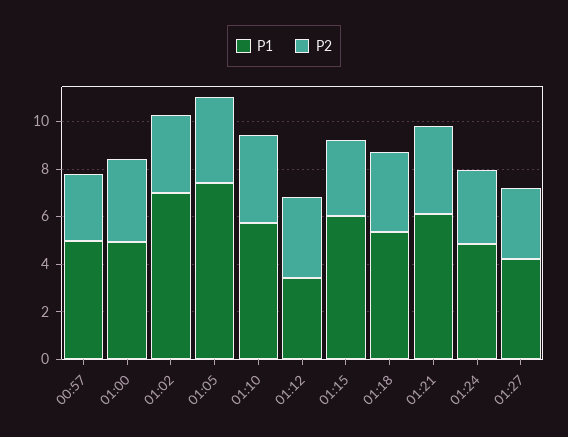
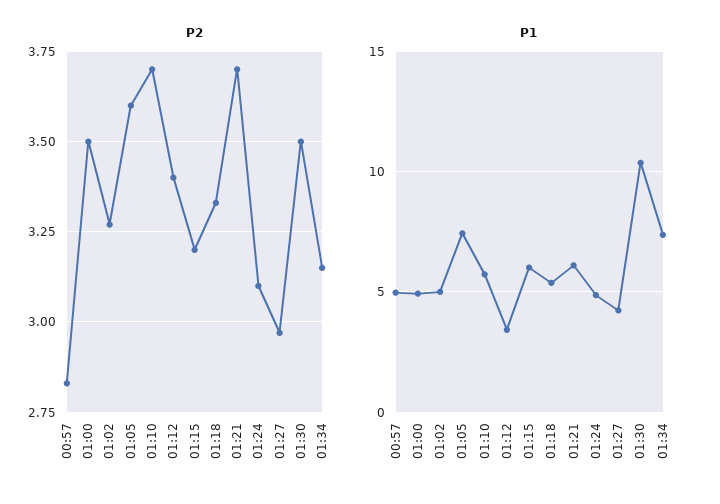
P1, 01:02: 7 -> 5
P2, 01:30: none -> 3.5
P2, 01:34: none -> 3.15
P1, 01:30: none -> 10.5
P1, 01:34: none -> 7.5

